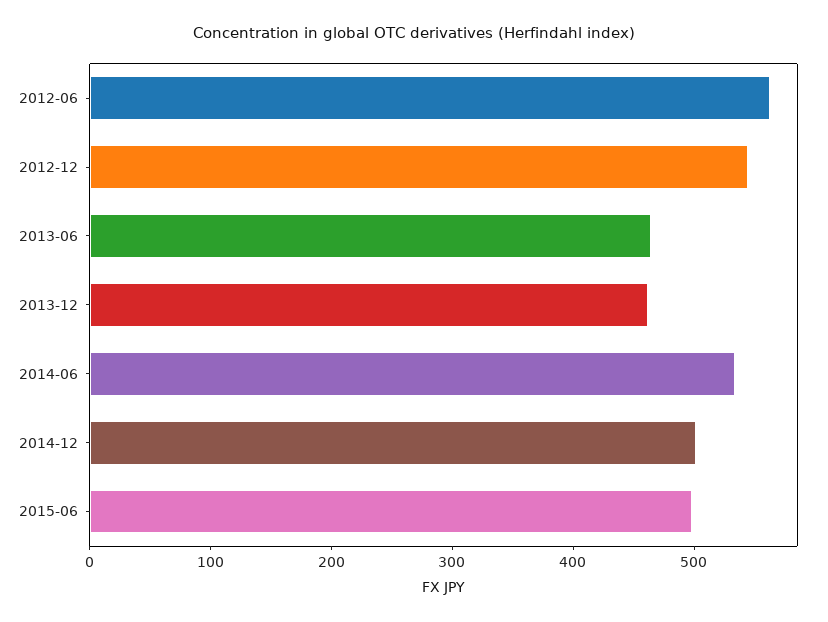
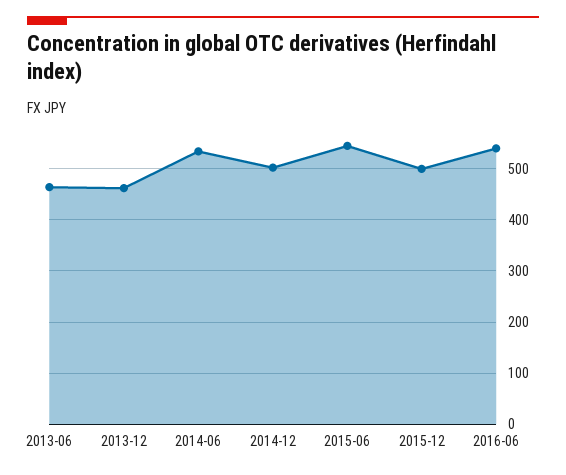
2012-06: 560 -> none
2012-12: 540 -> none
2015-06: 500 -> 540
2015-12: none -> 500
2016-06: none -> 540

